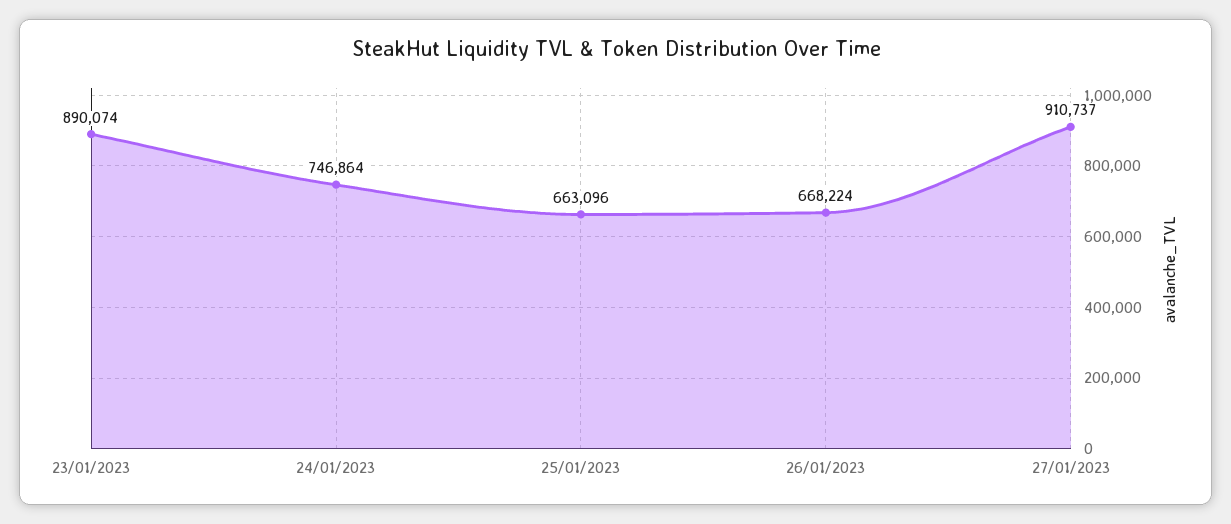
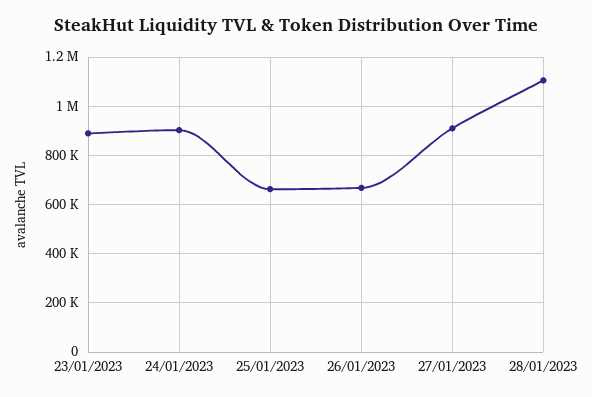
24/01/2023: 746864 -> 900000
28/01/2023: none -> 1100000

